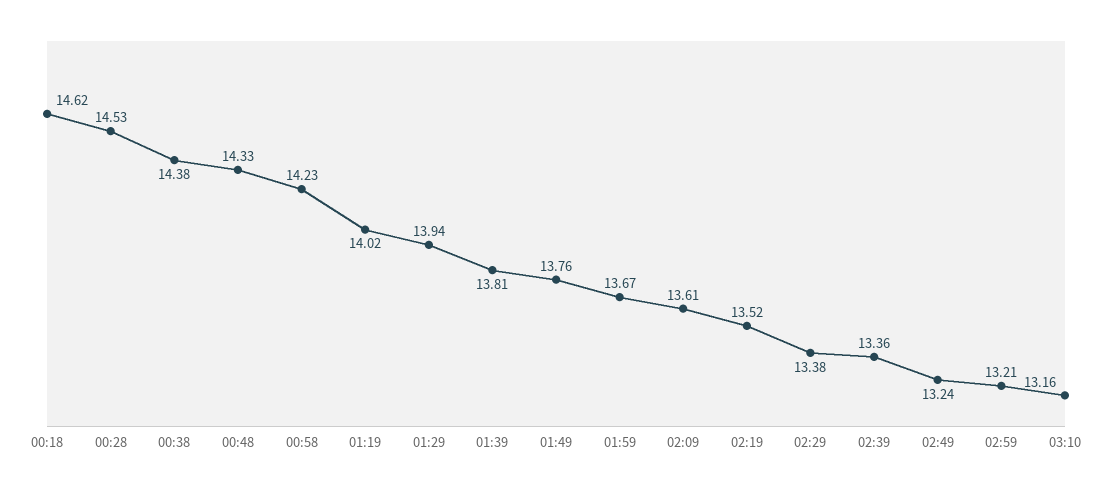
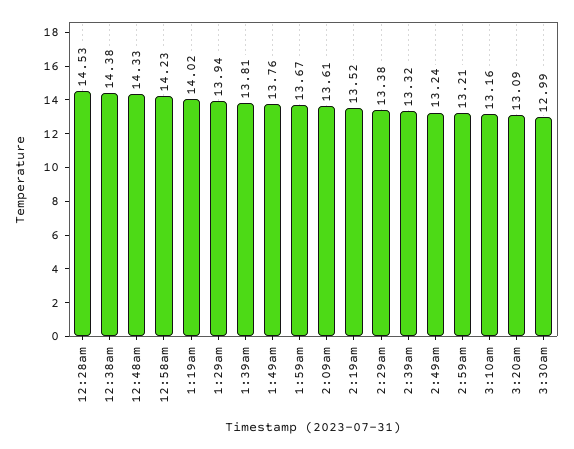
00:18: 14.62 -> none
02:39: 13.36 -> 13.32
3:20am: none -> 13.09
3:30am: none -> 12.99

